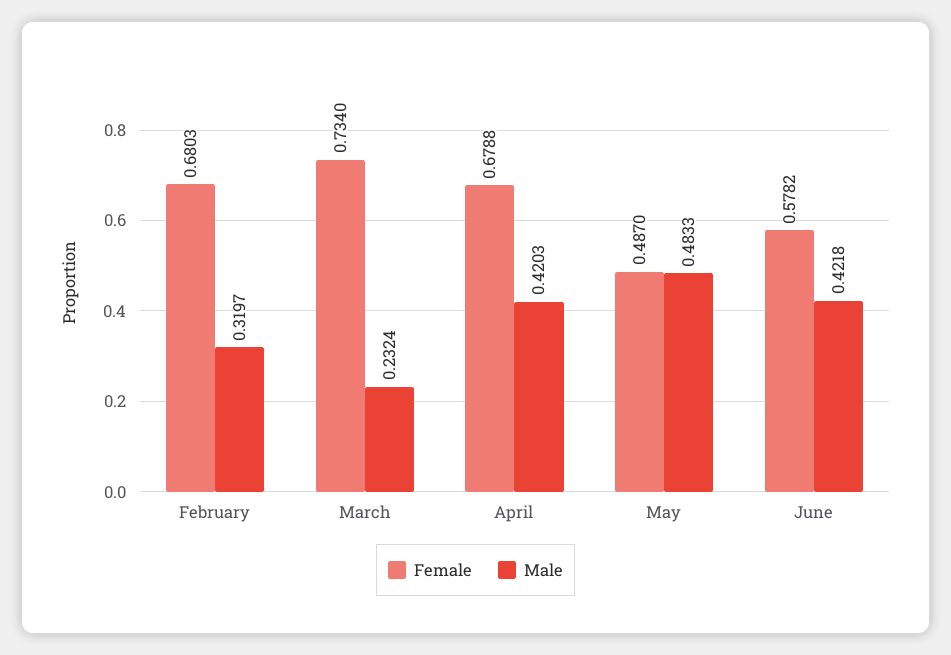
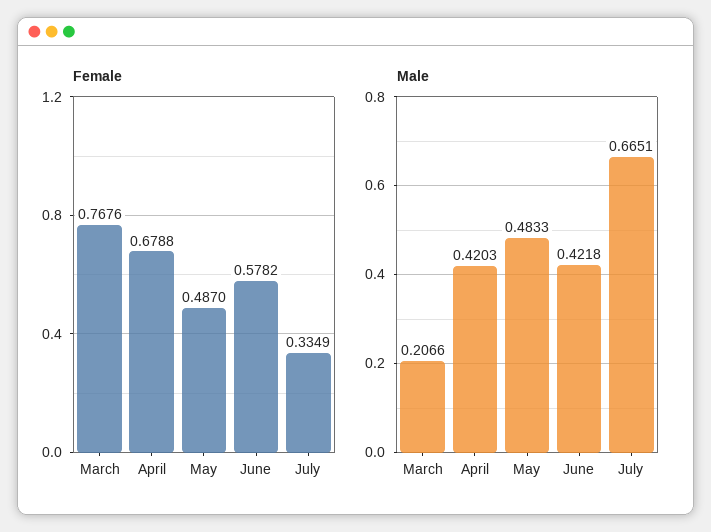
Female, February: 0.6803 -> none
Male, February: 0.3197 -> none
Female, March: 0.734 -> 0.7676
Male, March: 0.2324 -> 0.2066
Female, July: none -> 0.3349
Male, July: none -> 0.6651

